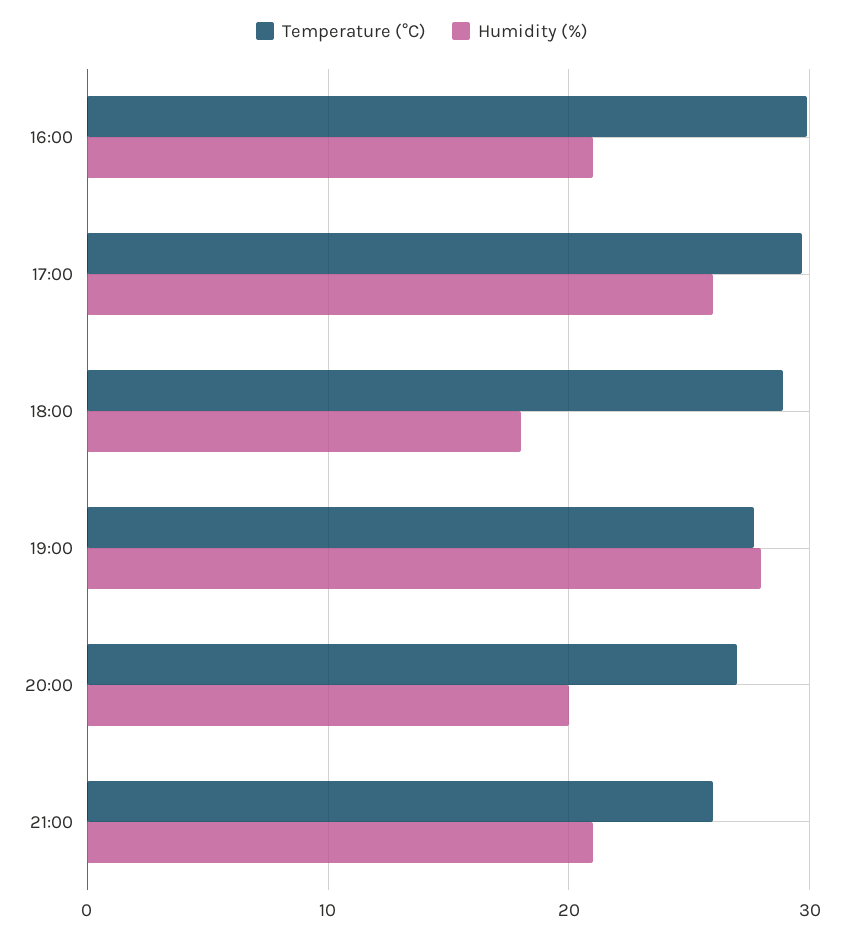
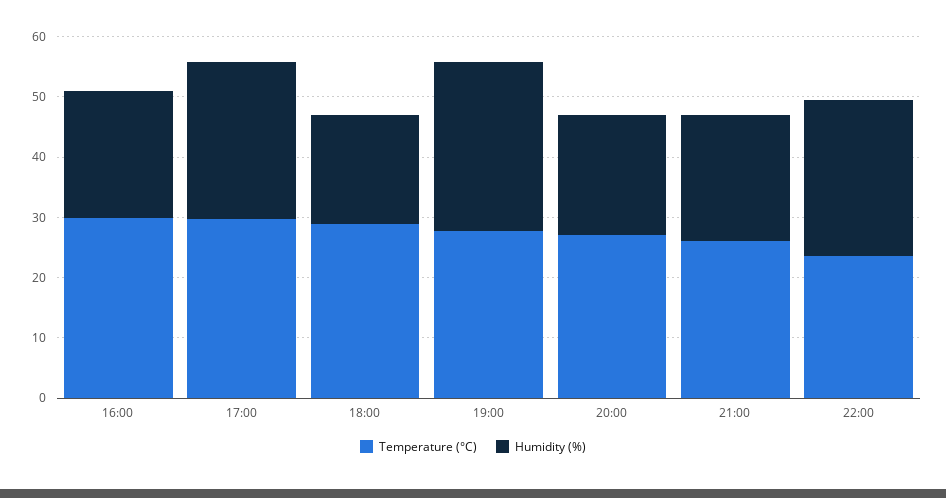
Temperature (°C), 22:00: none -> 24
Humidity (%), 22:00: none -> 26

